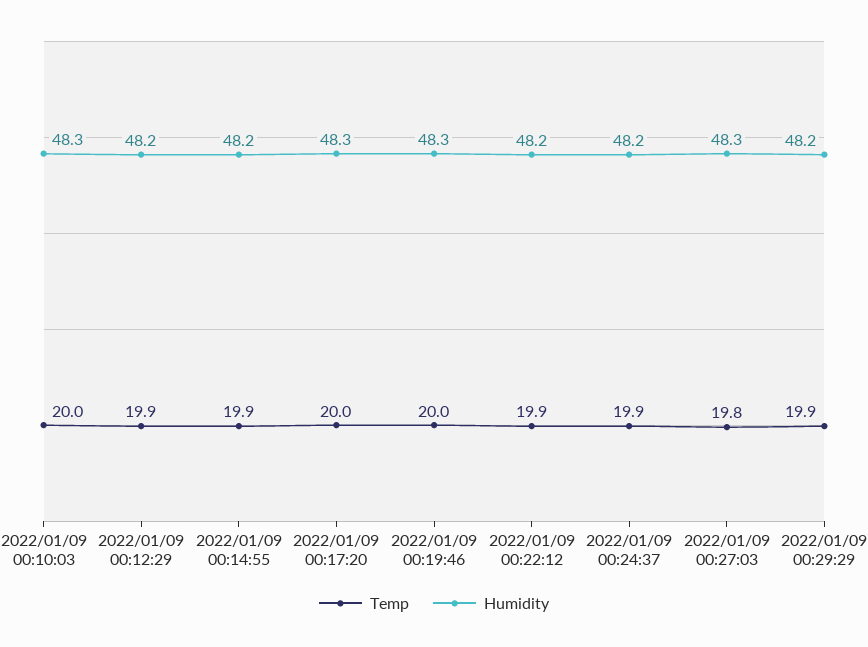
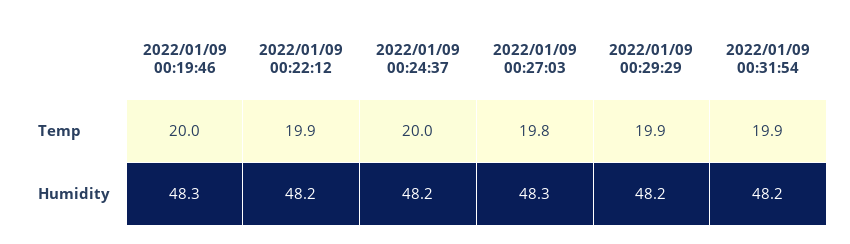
Temp, 2022/01/09 00:10:03: 20 -> none
Humidity, 2022/01/09 00:10:03: 48.3 -> none
Temp, 2022/01/09 00:12:29: 19.9 -> none
Humidity, 2022/01/09 00:12:29: 48.2 -> none
Temp, 2022/01/09 00:14:55: 19.9 -> none
Humidity, 2022/01/09 00:14:55: 48.2 -> none
Temp, 2022/01/09 00:17:20: 20 -> none
Humidity, 2022/01/09 00:17:20: 48.3 -> none
Temp, 2022/01/09 00:24:37: 19.9 -> 20
Temp, 2022/01/09 00:31:54: none -> 19.9
Humidity, 2022/01/09 00:31:54: none -> 48.2

